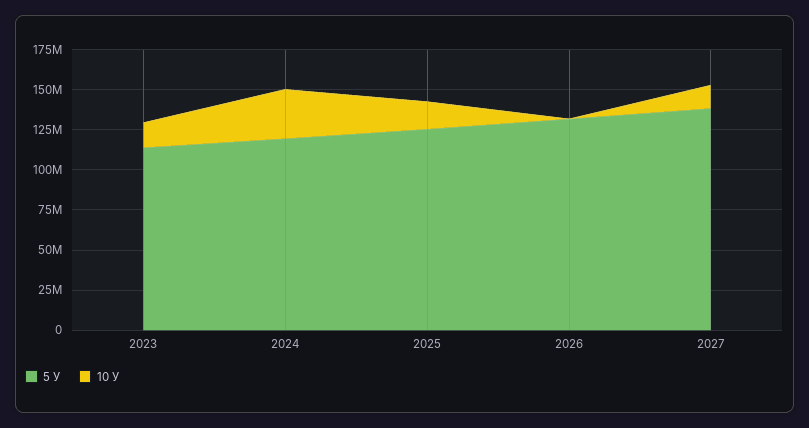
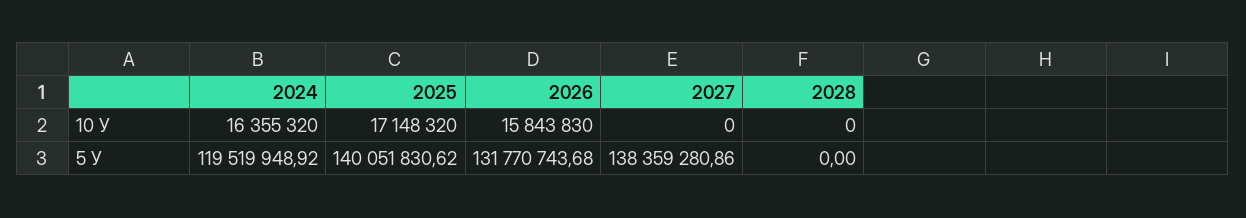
5 У, 2023: 115000000 -> none
10 У, 2023: 15000000 -> none
10 У, 2024: 30000000 -> 16355320
5 У, 2025: 125000000 -> 140051830.62
10 У, 2026: 0 -> 15843830
10 У, 2027: 15000000 -> 0
10 У, 2028: none -> 0
5 У, 2028: none -> 0

